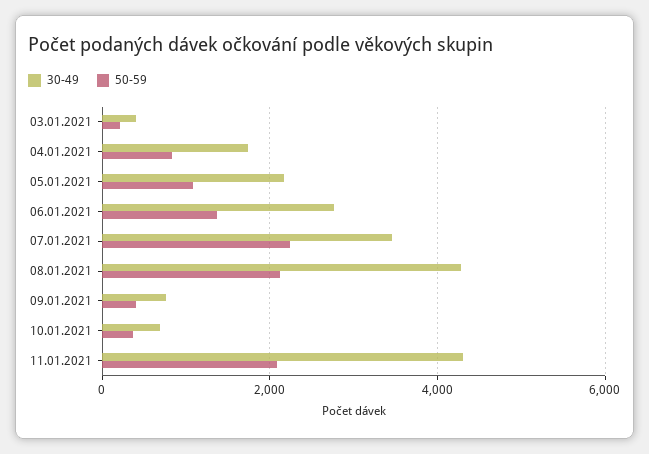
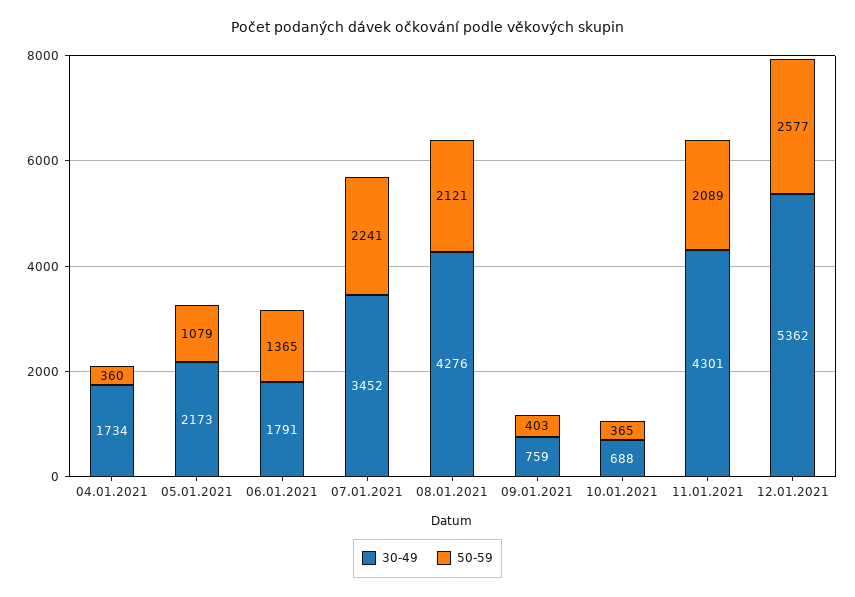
30-49, 03.01.2021: 400 -> none
50-59, 03.01.2021: 200 -> none
50-59, 04.01.2021: 800 -> 360
30-49, 06.01.2021: 2800 -> 1791
30-49, 12.01.2021: none -> 5362
50-59, 12.01.2021: none -> 2577

